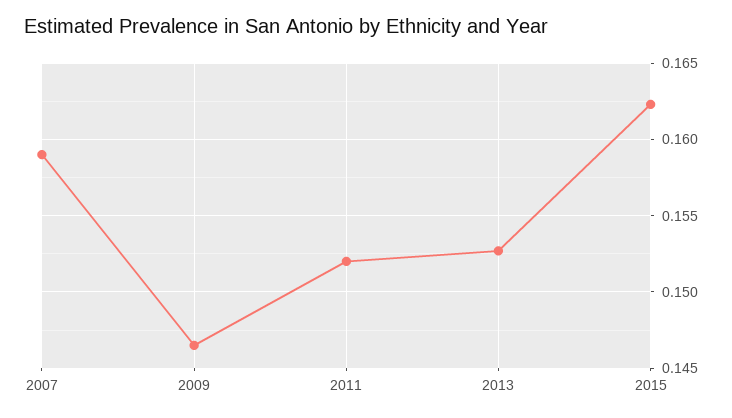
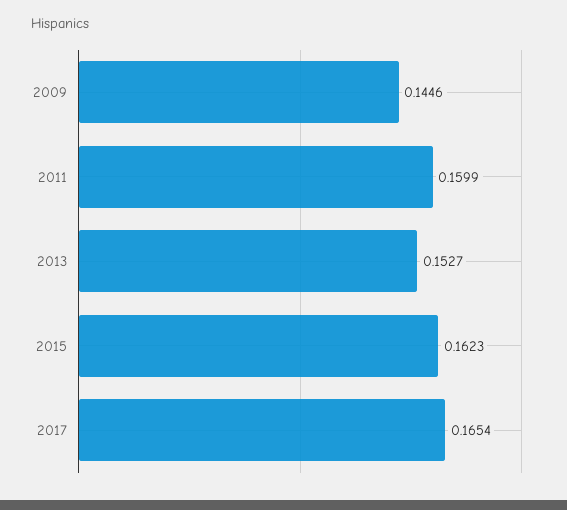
2007: 0.159 -> none
2009: 0.1465 -> 0.1446
2011: 0.152 -> 0.1599
2017: none -> 0.1654

